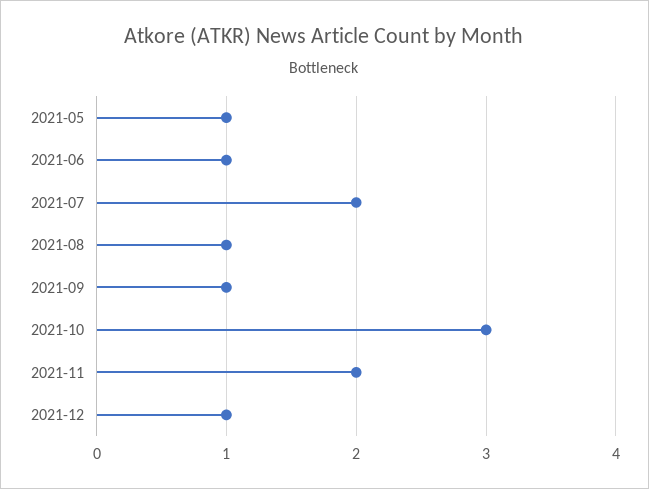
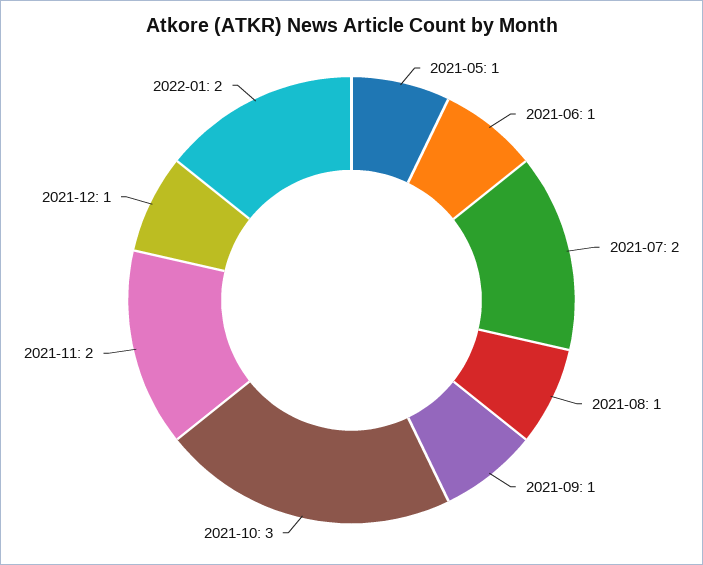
2022-01: none -> 2

